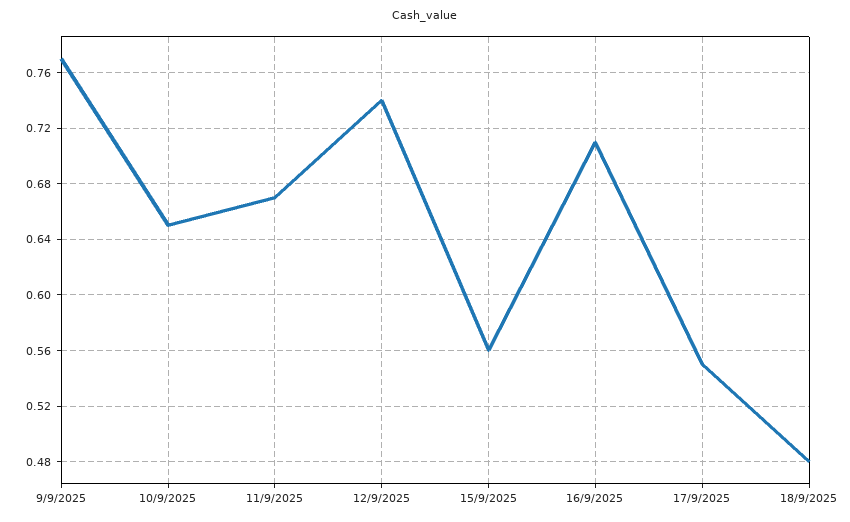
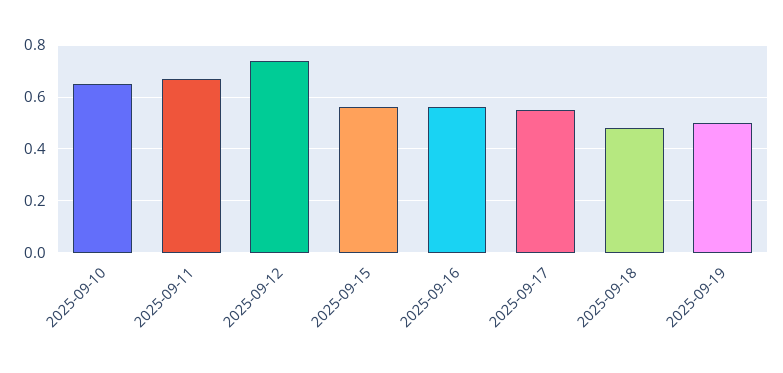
9/9/2025: 0.77 -> none
16/9/2025: 0.71 -> 0.55
2025-09-19: none -> 0.5

